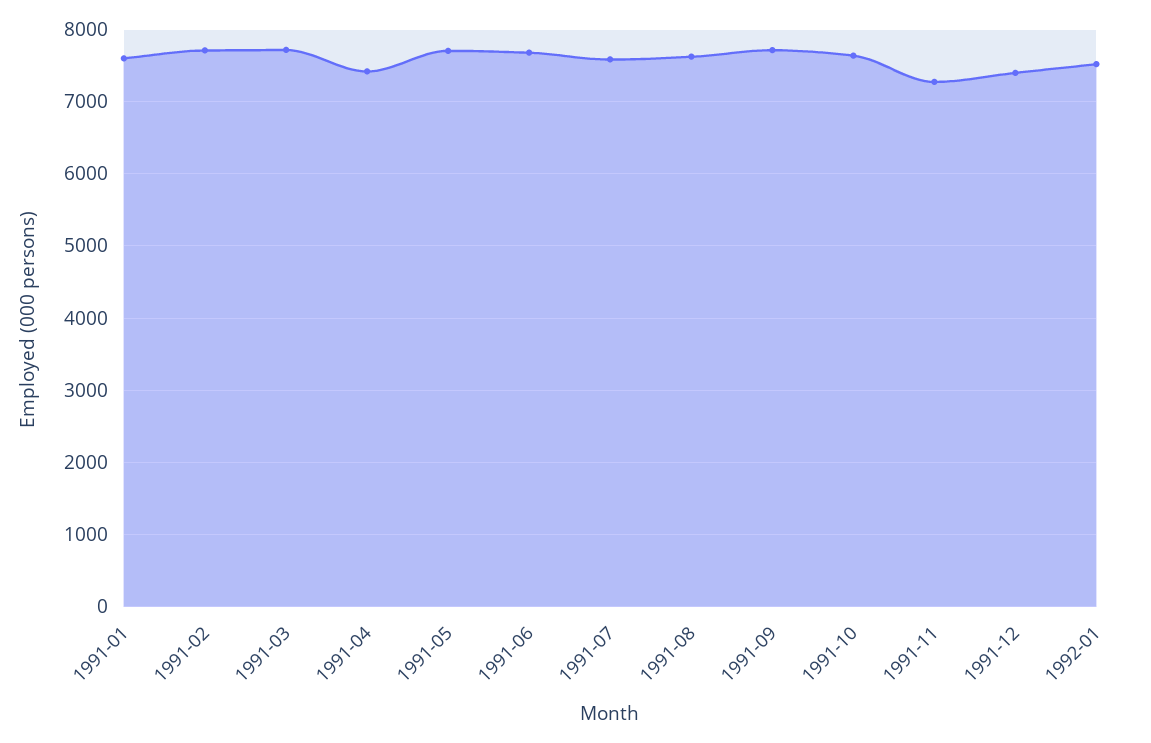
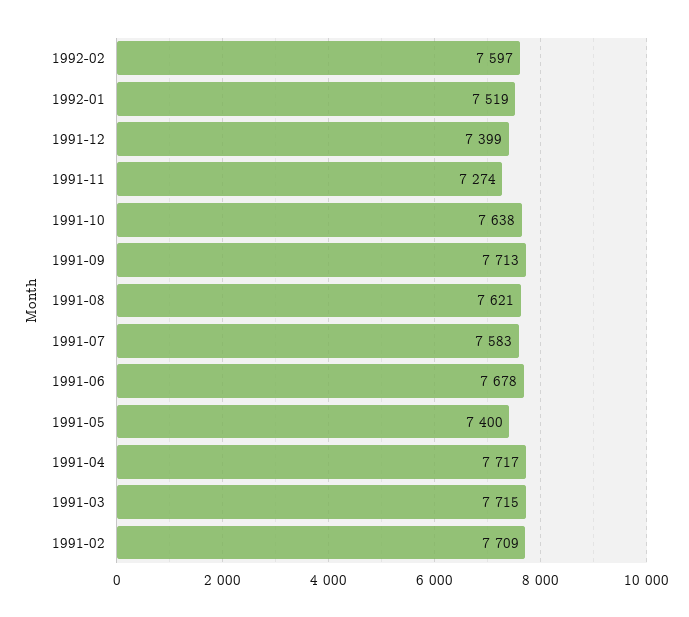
1991-01: 7600 -> none
1991-04: 7400 -> 7717
1991-05: 7700 -> 7400
1992-02: none -> 7597

